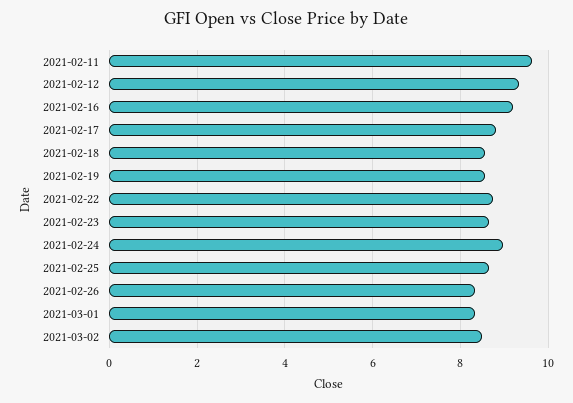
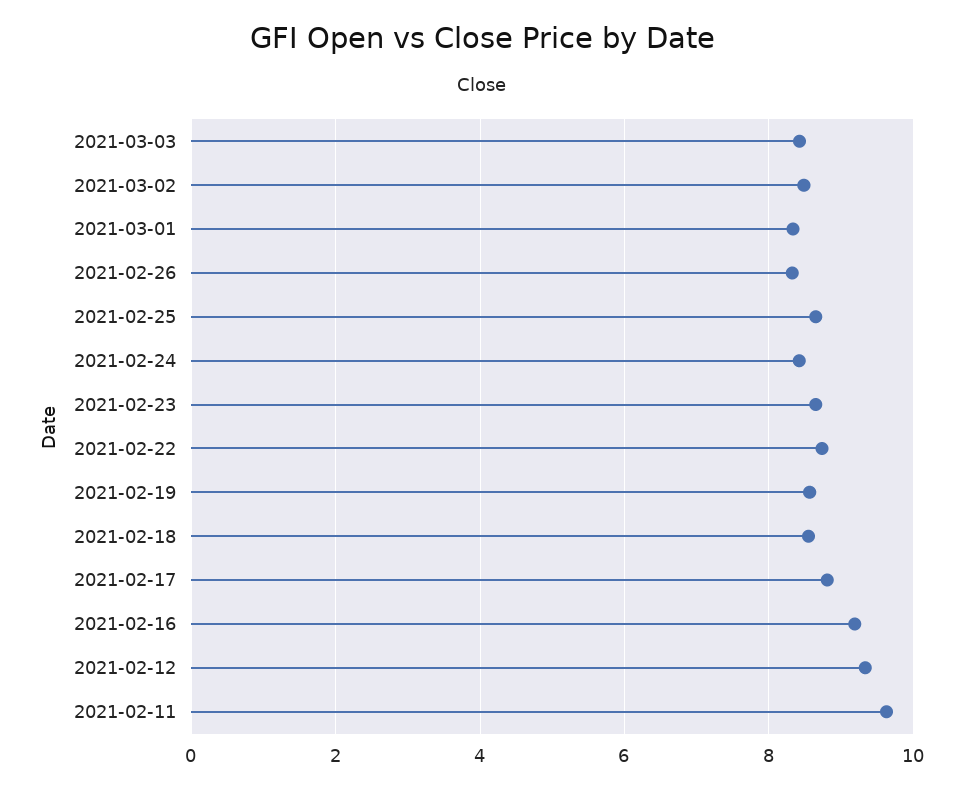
2021-02-24: 9 -> 8.4
2021-03-03: none -> 8.4

